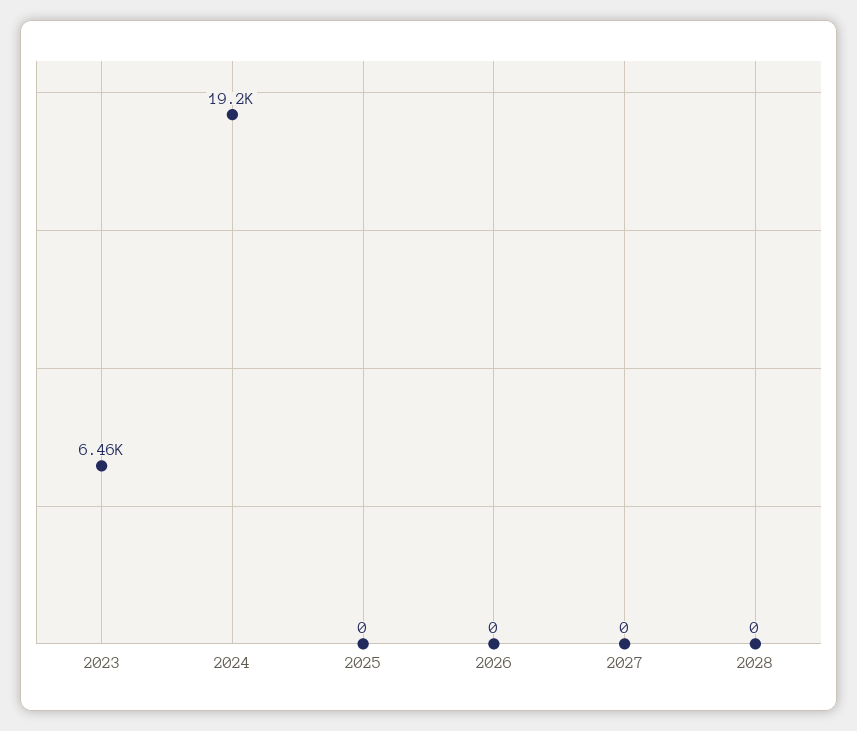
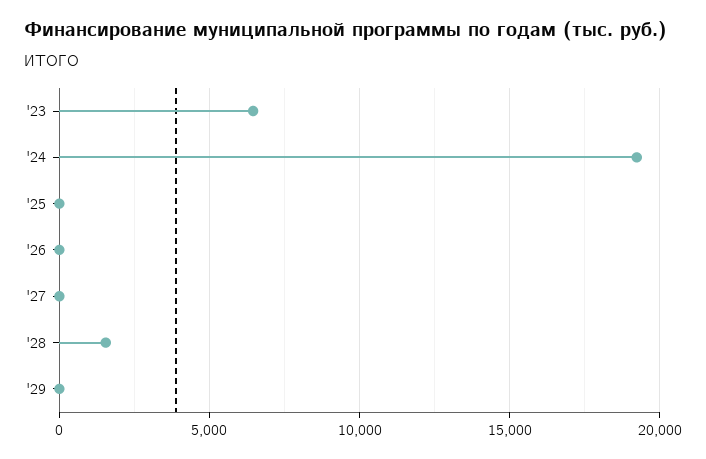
2028: 0 -> 1500
'29: none -> 0

